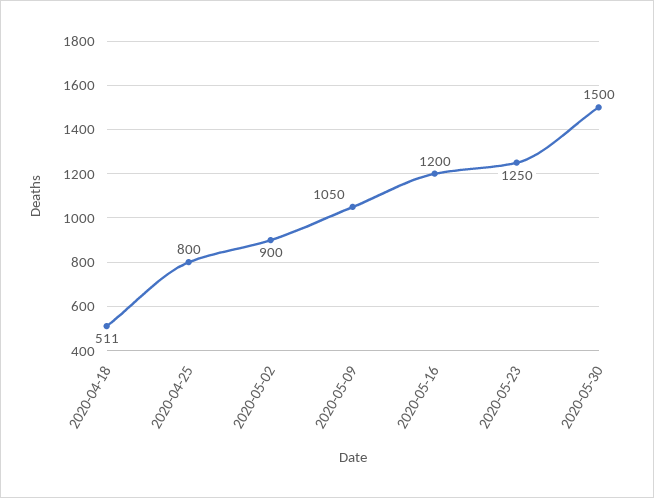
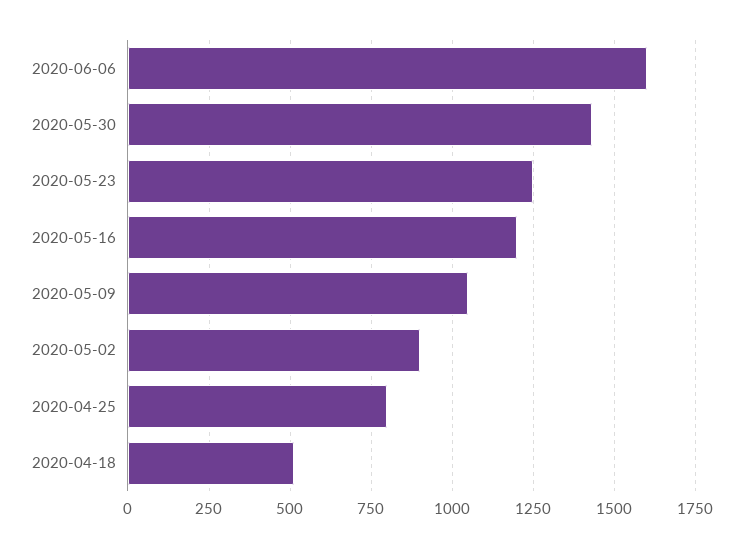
2020-05-30: 1500 -> 1425
2020-06-06: none -> 1600

